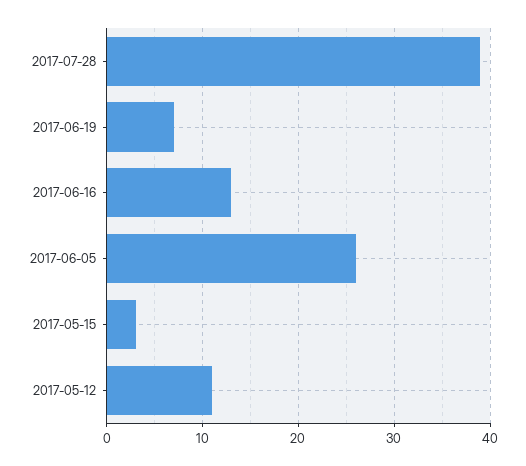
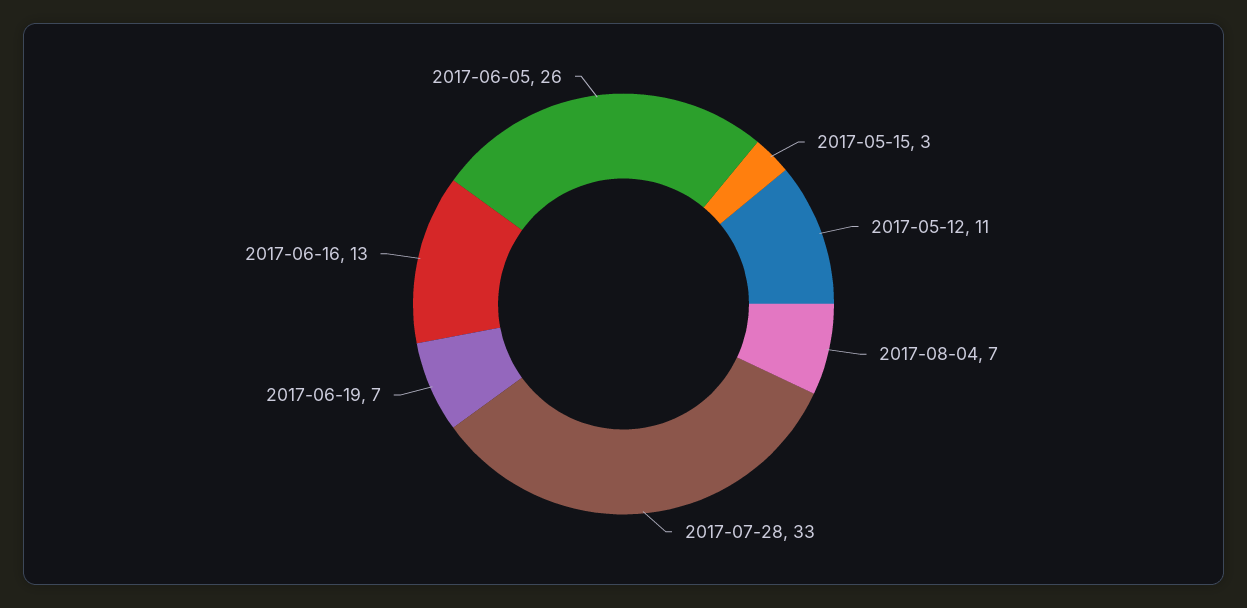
2017-07-28: 39 -> 33
2017-08-04: none -> 7

